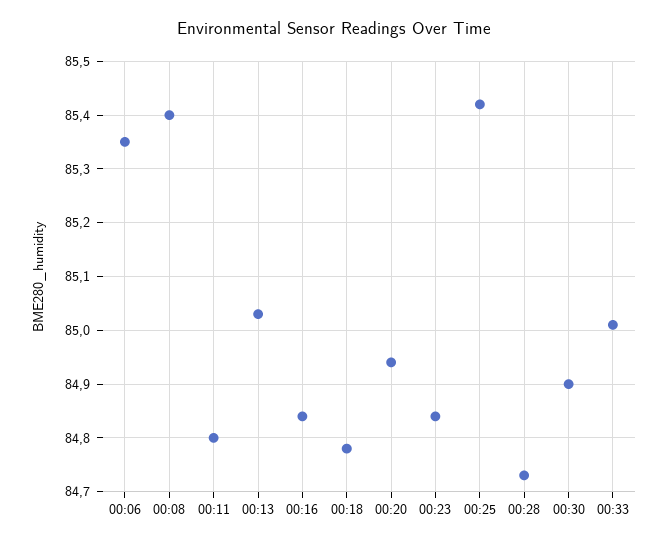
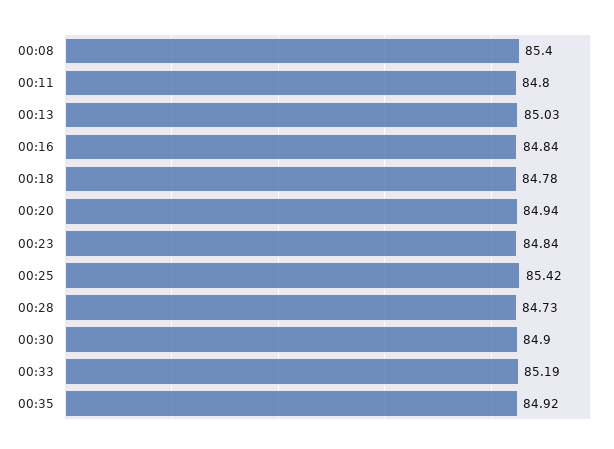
00:06: 85.35 -> none
00:33: 85 -> 85.19
00:35: none -> 84.92

